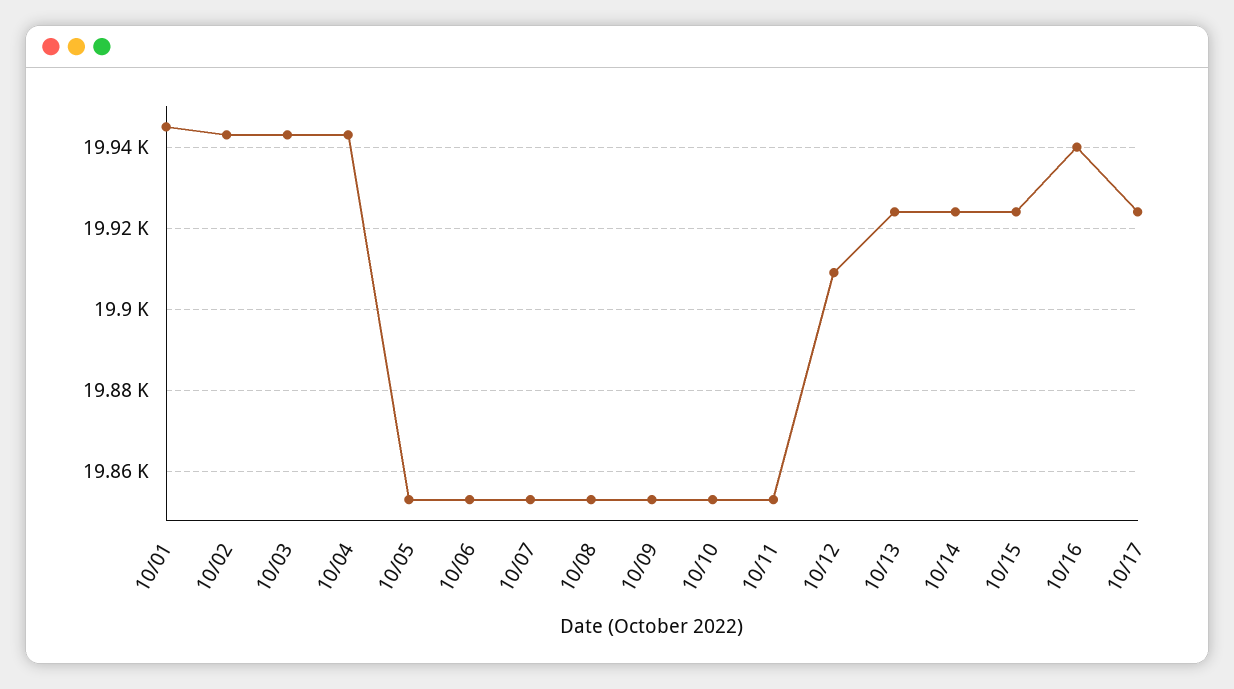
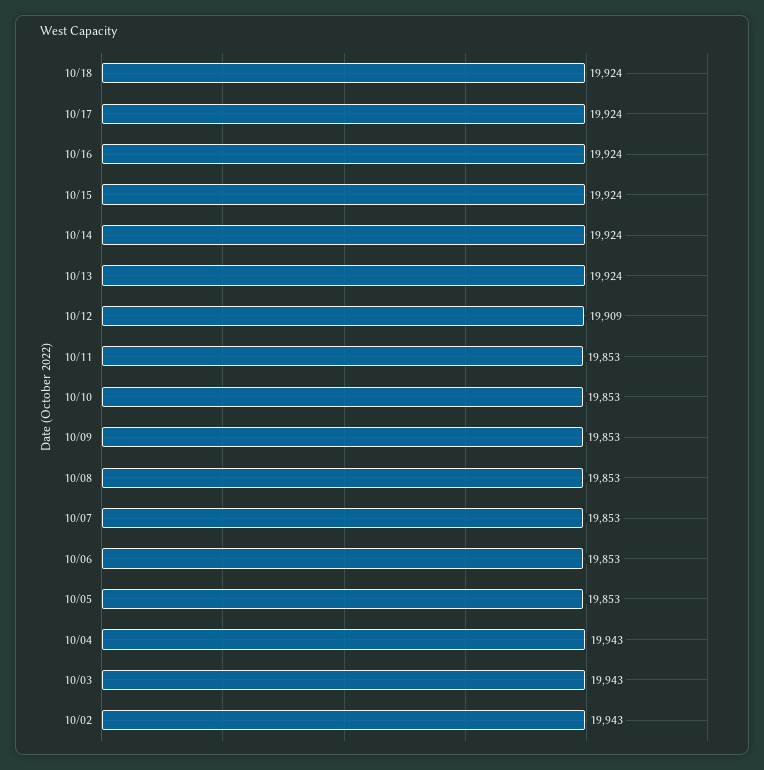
10/01: 19945 -> none
10/16: 19940 -> 19924
10/18: none -> 19924

